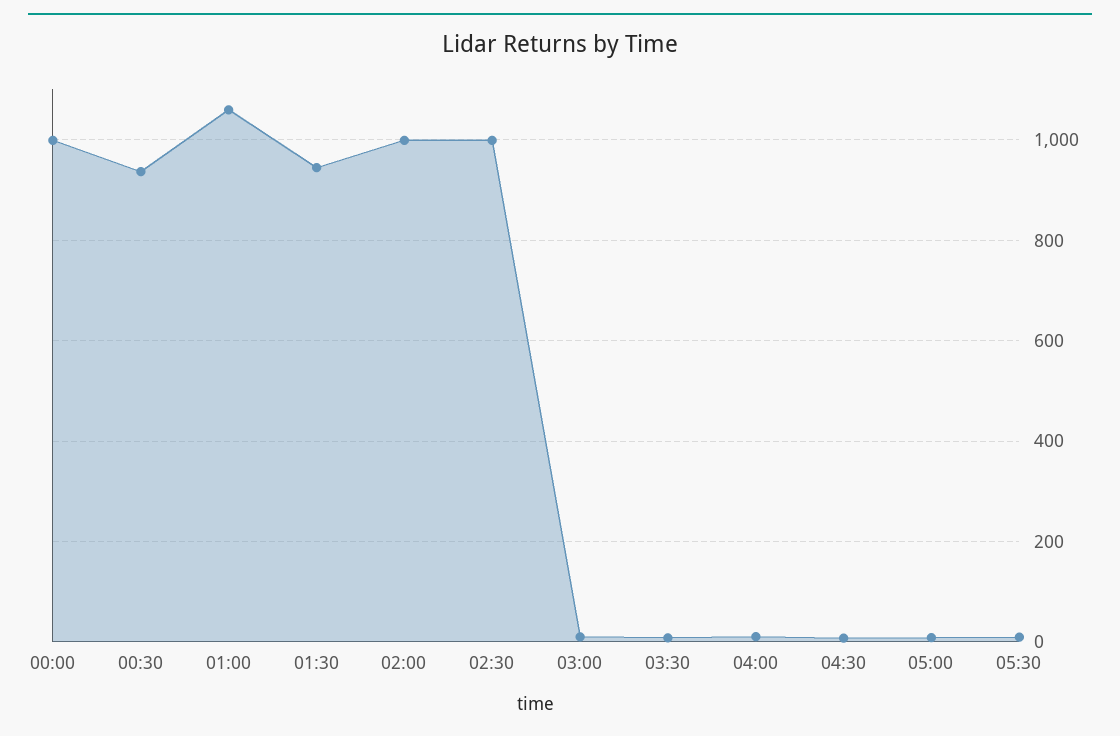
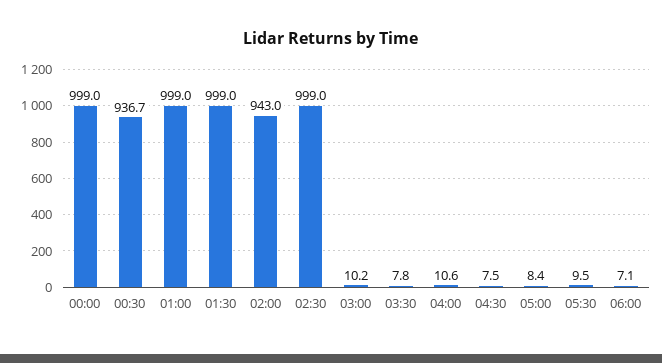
01:00: 1060 -> 999
01:30: 940 -> 999
02:00: 1000 -> 943
06:00: none -> 7.1

